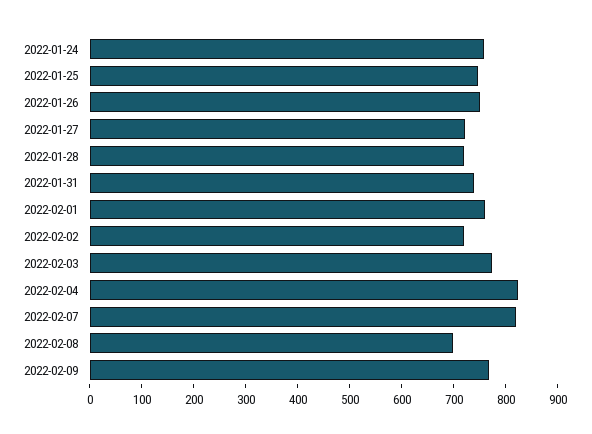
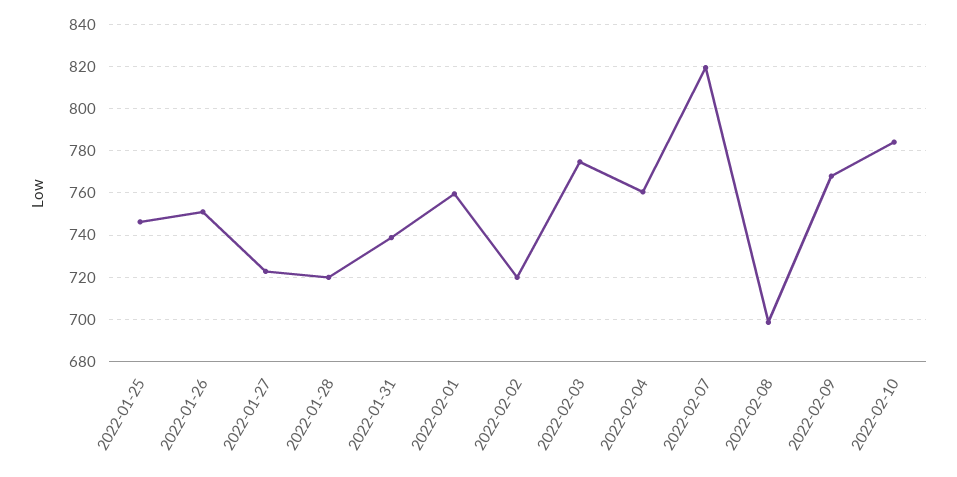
2022-01-24: 760 -> none
2022-02-04: 820 -> 760
2022-02-10: none -> 785

